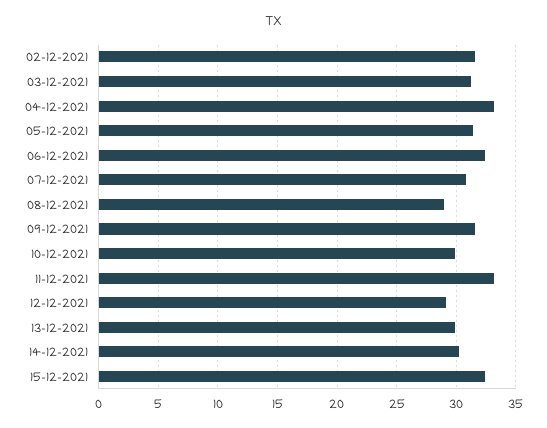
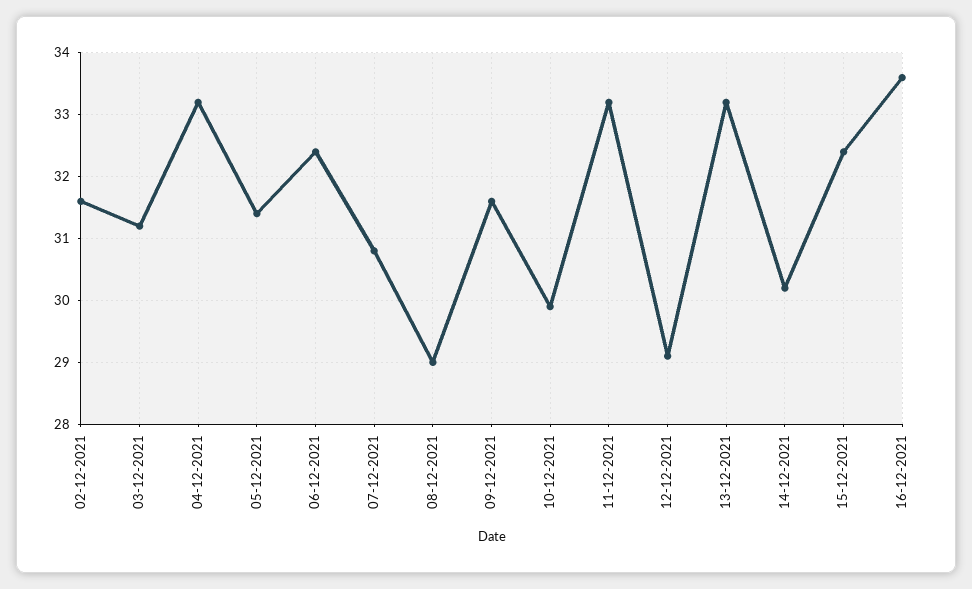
13-12-2021: 30 -> 33.2
16-12-2021: none -> 33.6

